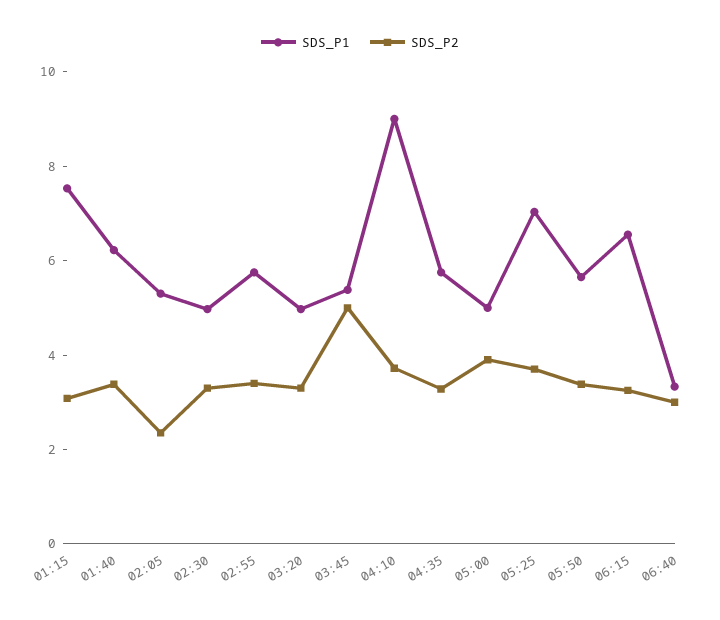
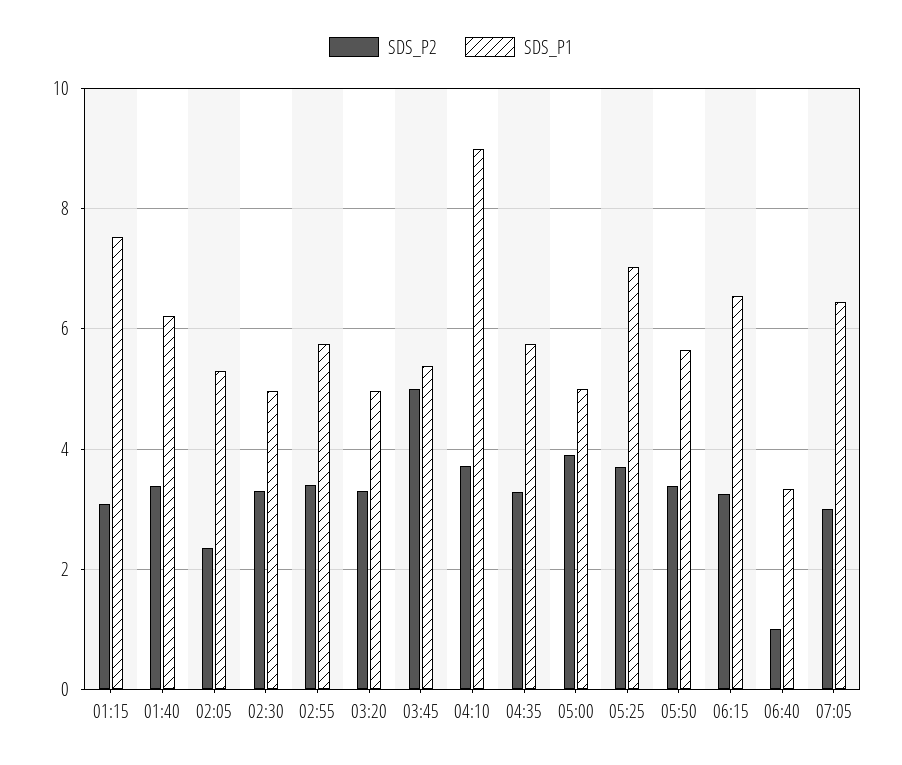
SDS_P2, 06:40: 3 -> 1
SDS_P2, 07:05: none -> 3
SDS_P1, 07:05: none -> 6.4

